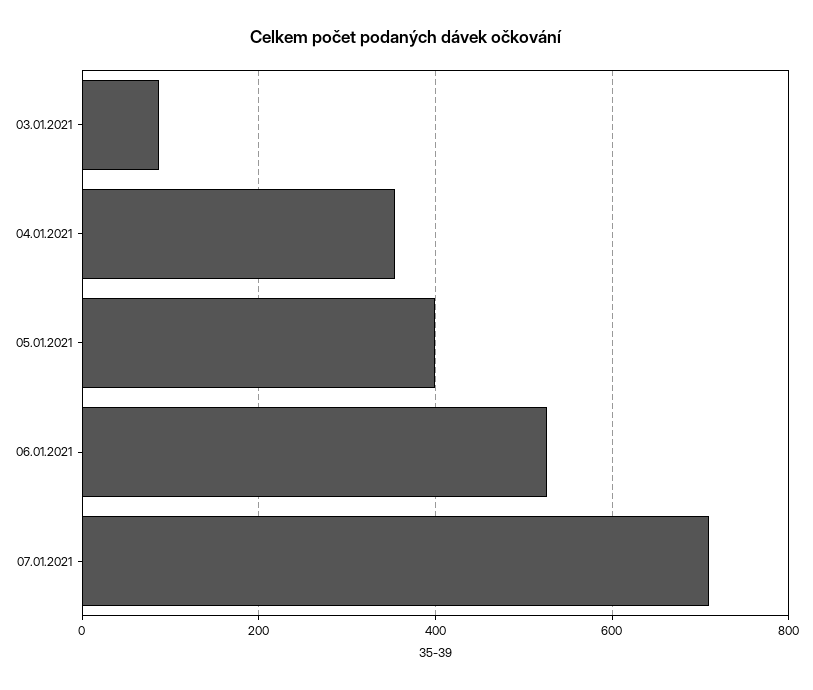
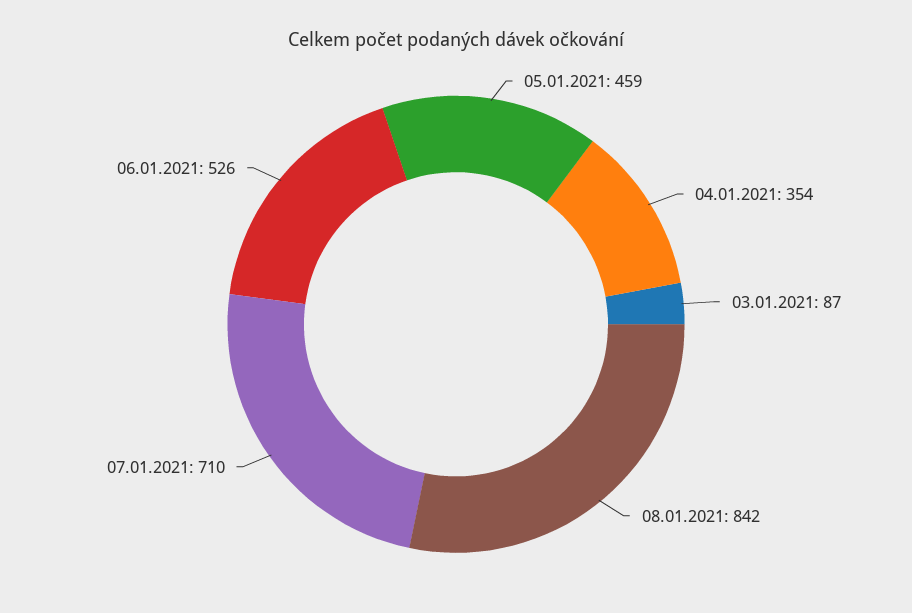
05.01.2021: 400 -> 459
08.01.2021: none -> 842

